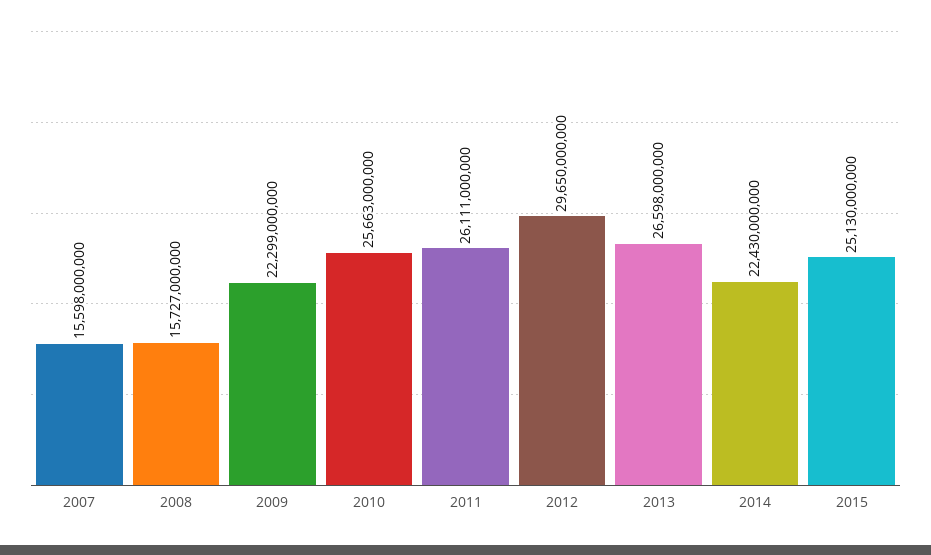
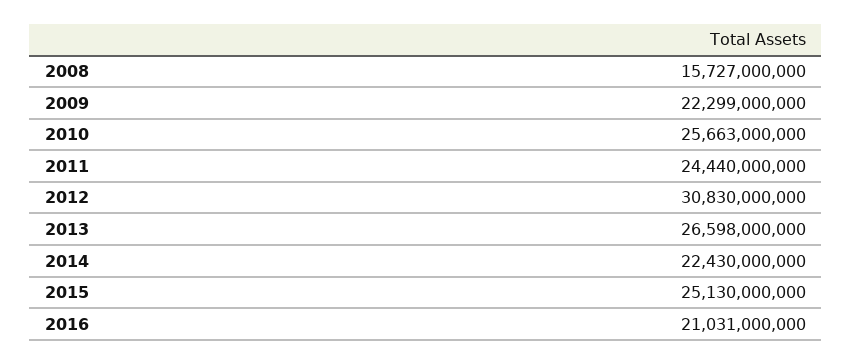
2007: 15598000000 -> none
2011: 26111000000 -> 24440000000
2012: 29650000000 -> 30830000000
2016: none -> 21031000000

